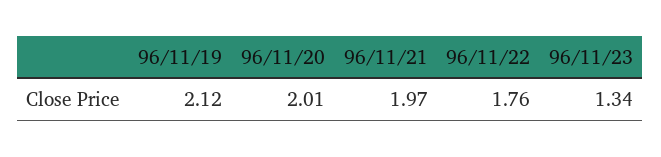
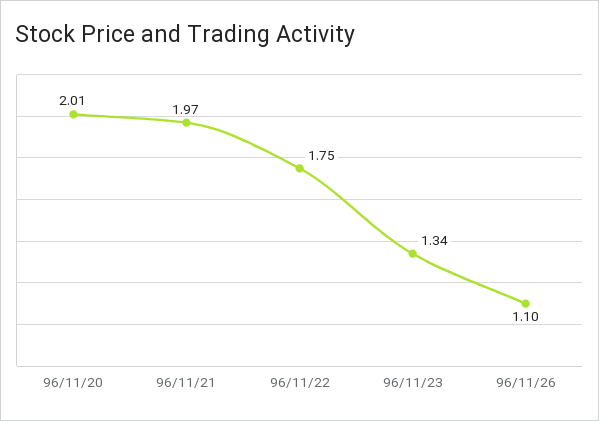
96/11/19: 2.12 -> none
96/11/22: 1.76 -> 1.75
96/11/26: none -> 1.1

